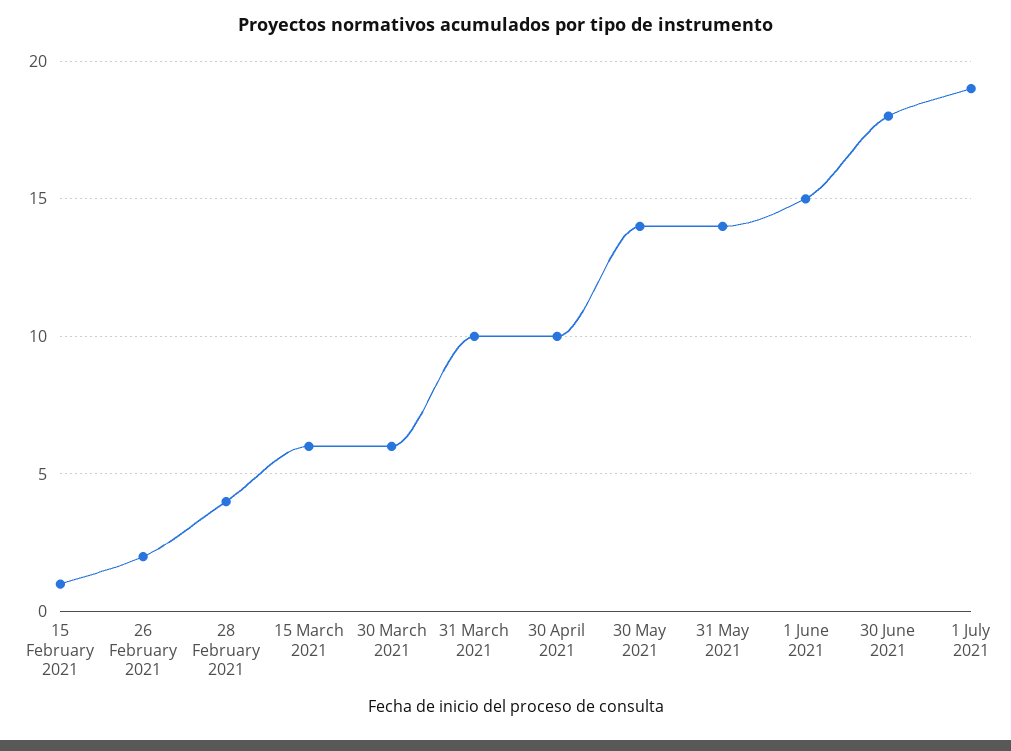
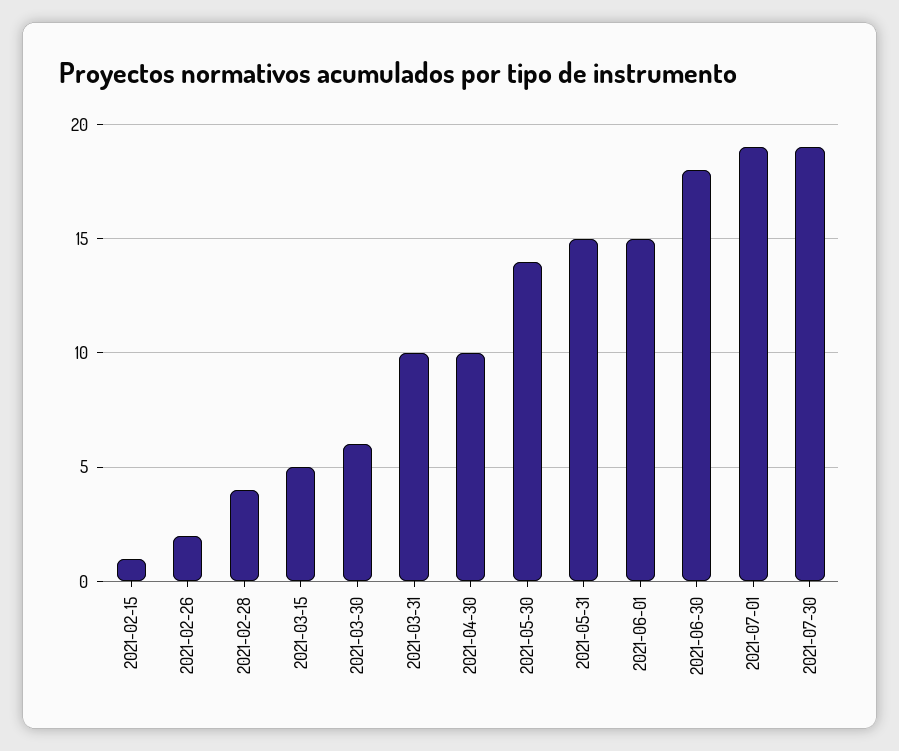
15 March 2021: 6 -> 5
31 May 2021: 14 -> 15
2021-07-30: none -> 19

